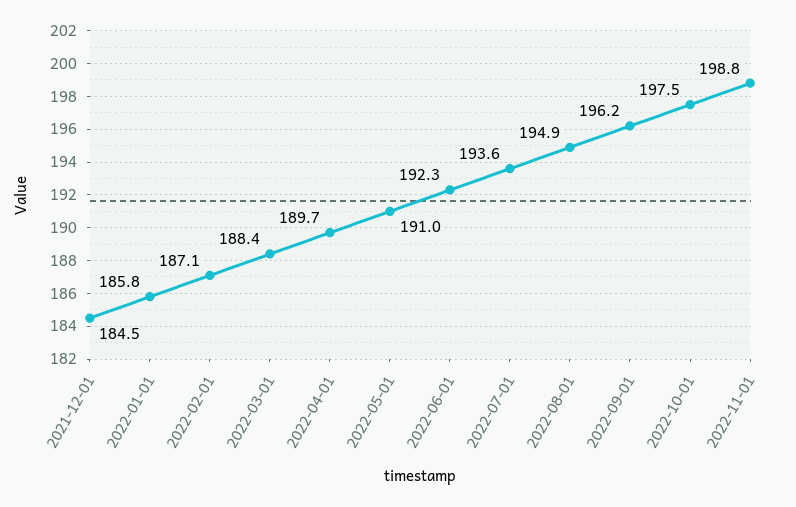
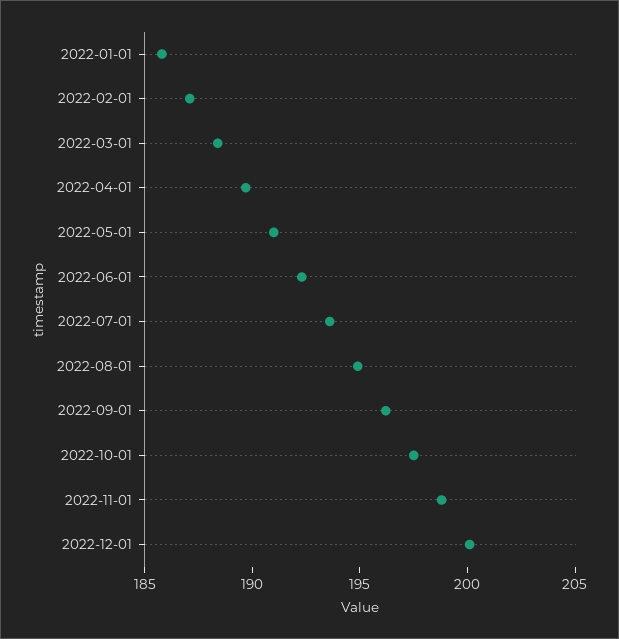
2021-12-01: 184.5 -> none
2022-12-01: none -> 200

